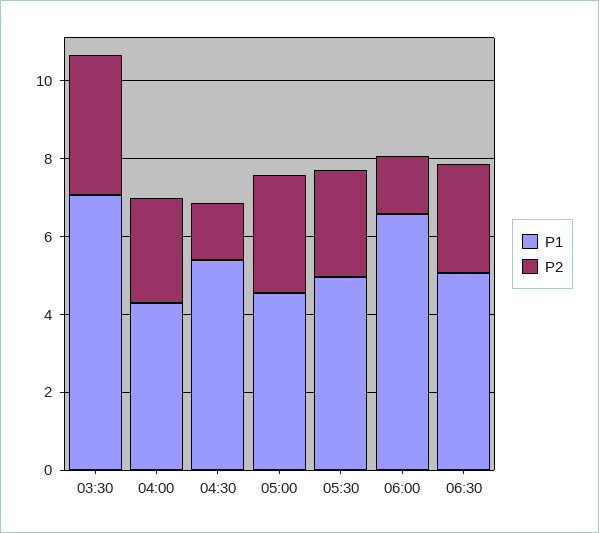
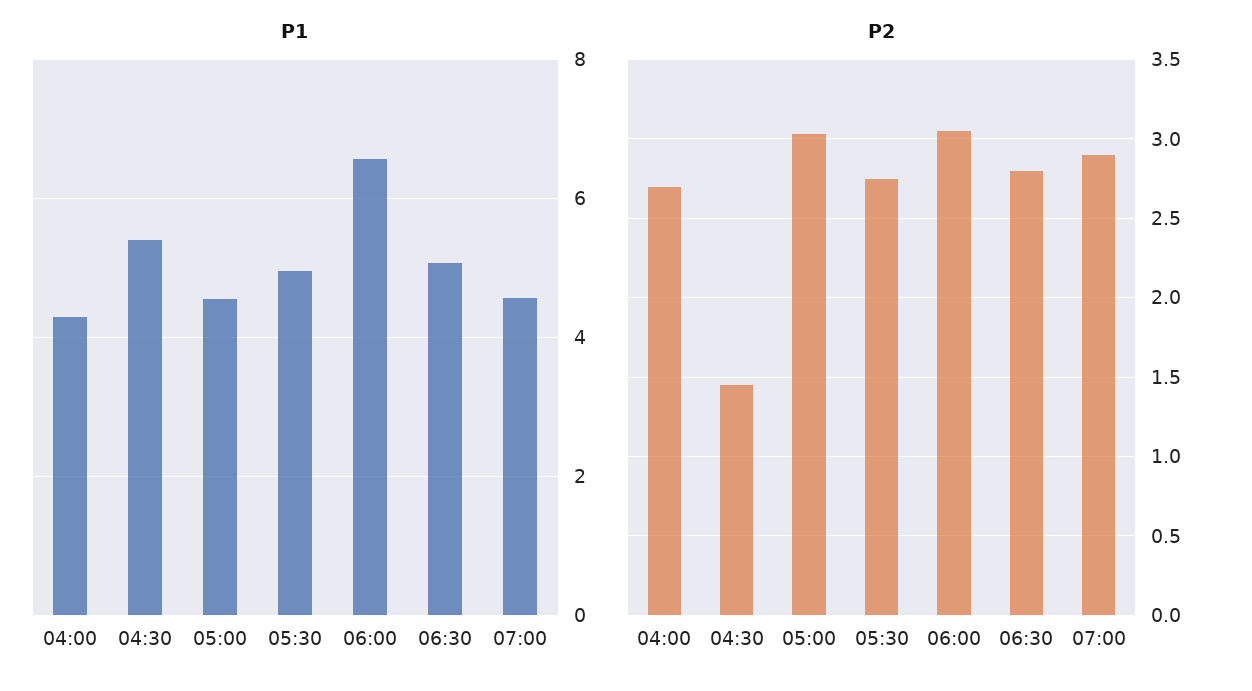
P1, 03:30: 7 -> none
P2, 03:30: 3.5 -> none
P2, 06:00: 1.5 -> 3.05
P1, 07:00: none -> 4.6
P2, 07:00: none -> 2.9

